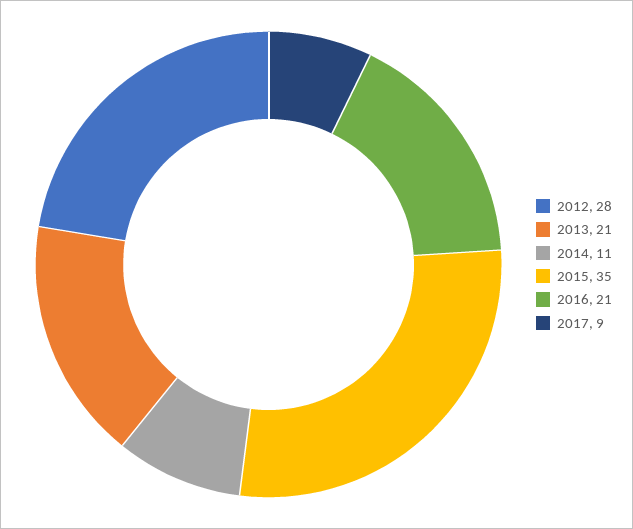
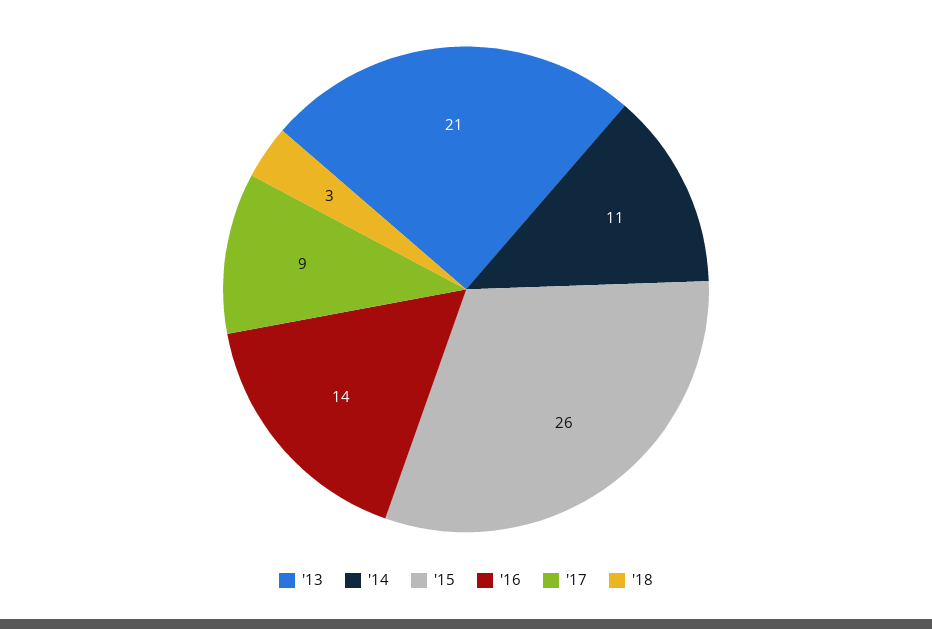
2012: 28 -> none
2015: 35 -> 26
2016: 21 -> 14
'18: none -> 3

